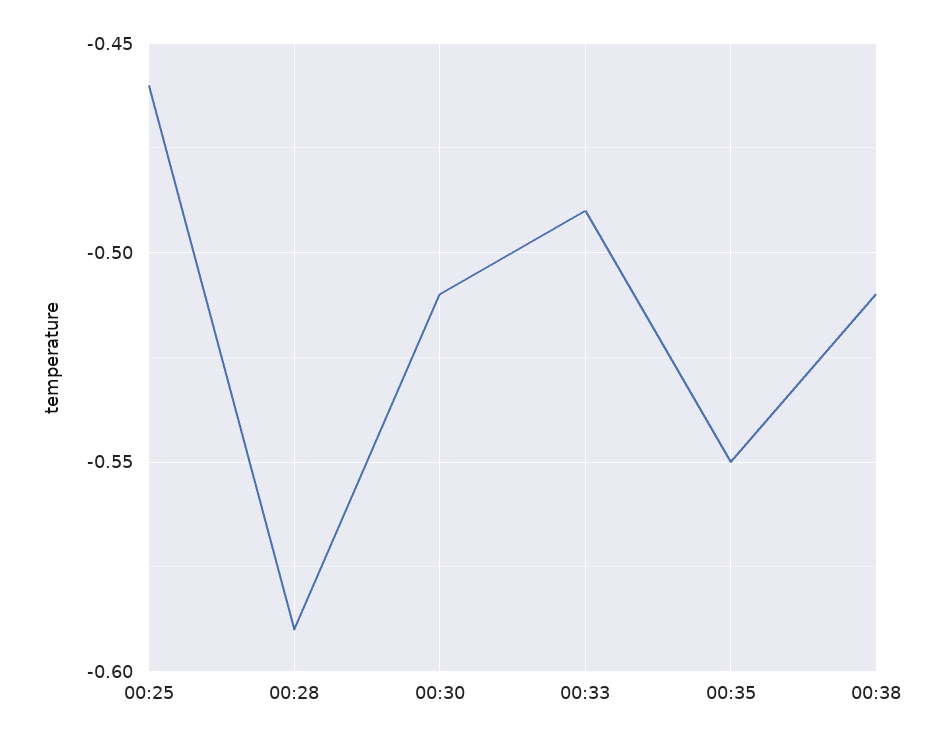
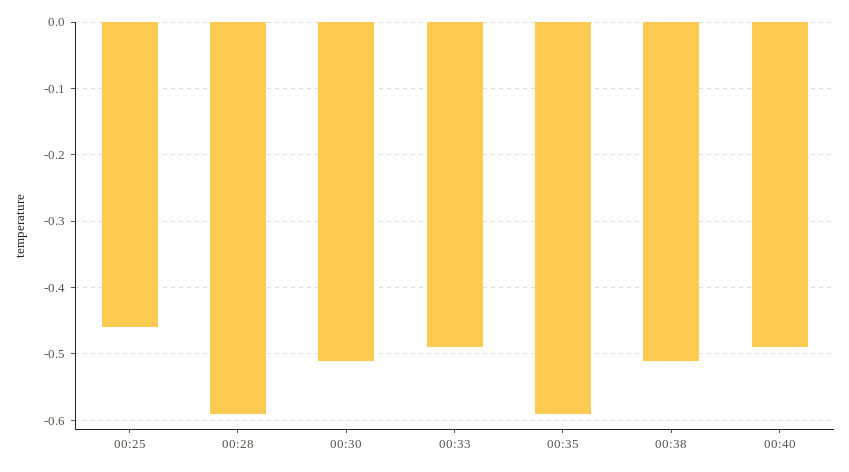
00:35: -0.55 -> -0.59
00:40: none -> -0.49

